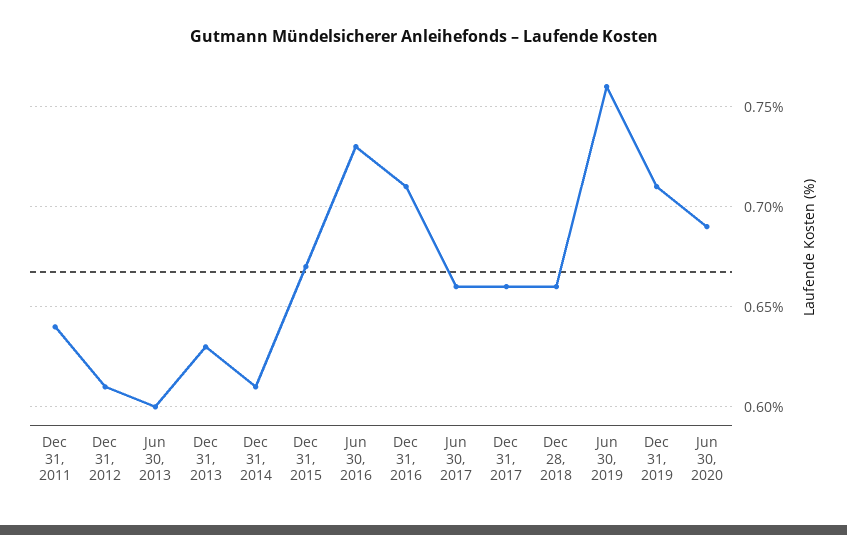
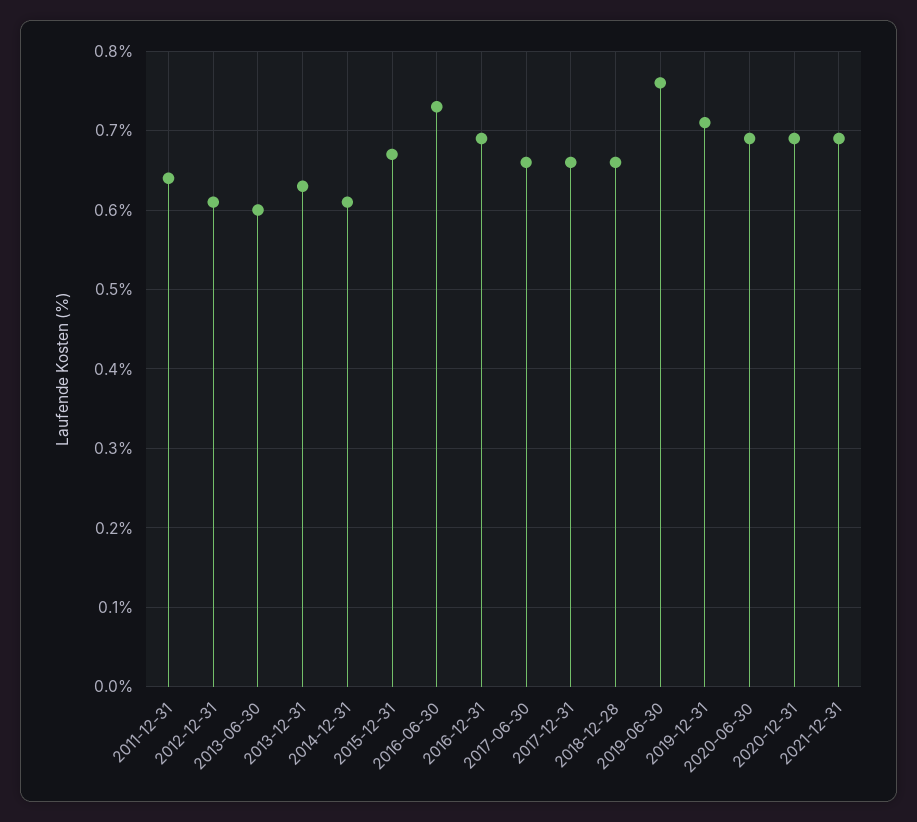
Dec 31, 2016: 0.71 -> 0.69
2020-12-31: none -> 0.69
2021-12-31: none -> 0.69

